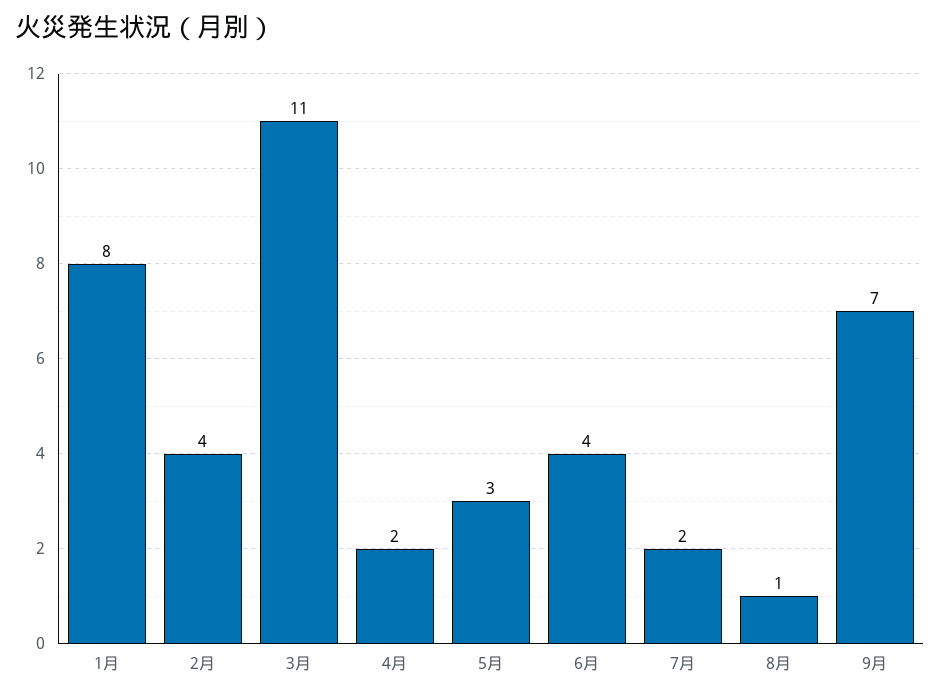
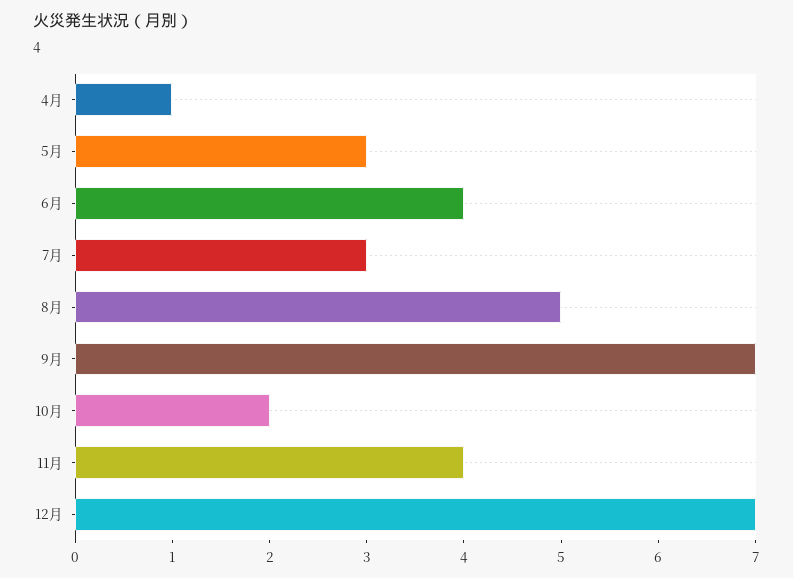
1月: 8 -> none
2月: 4 -> none
3月: 11 -> none
4月: 2 -> 1
7月: 2 -> 3
8月: 1 -> 5
10月: none -> 2
11月: none -> 4
12月: none -> 7

